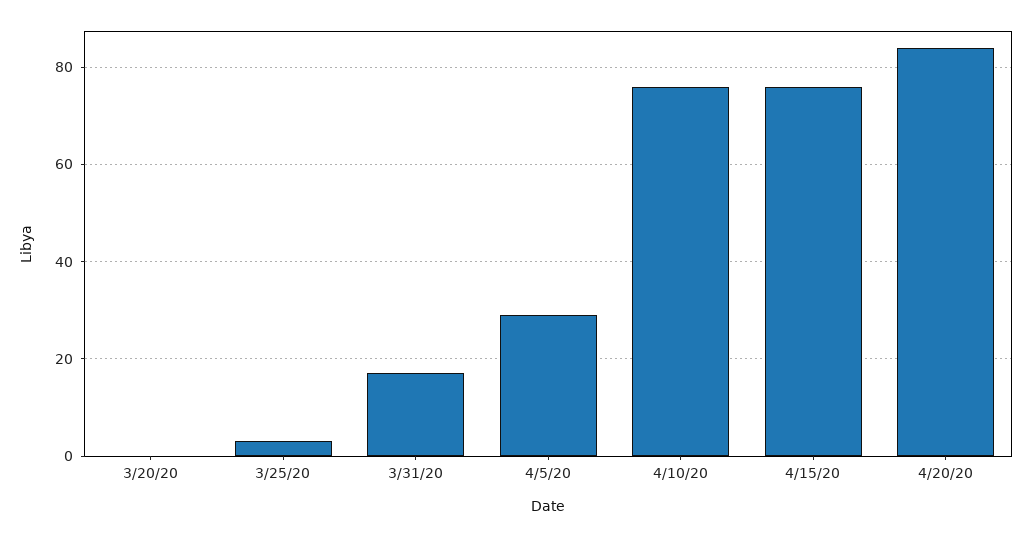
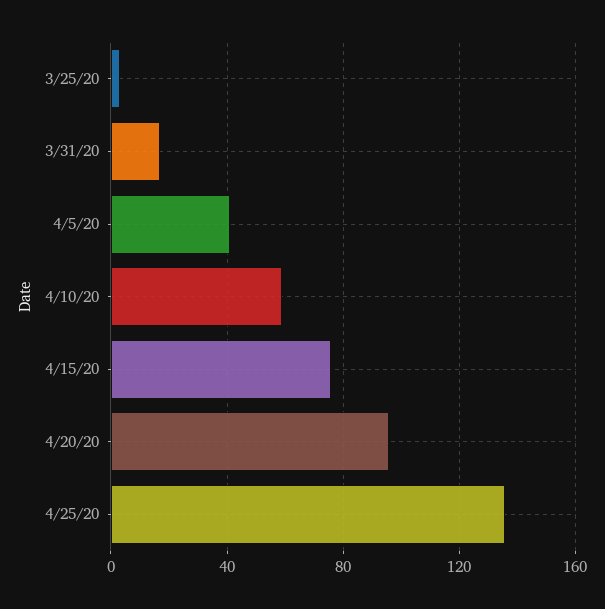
3/20/20: 0 -> none
4/5/20: 30 -> 40
4/10/20: 75 -> 60
4/20/20: 85 -> 95
4/25/20: none -> 135

